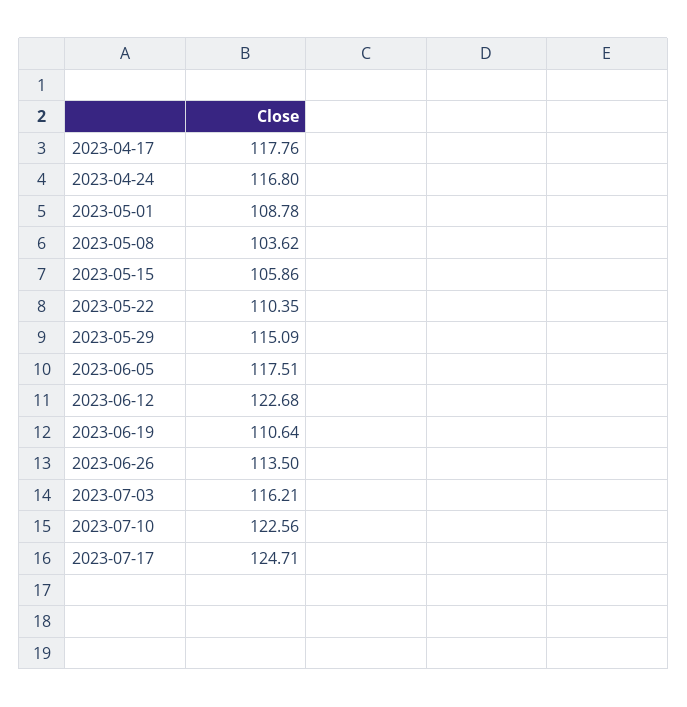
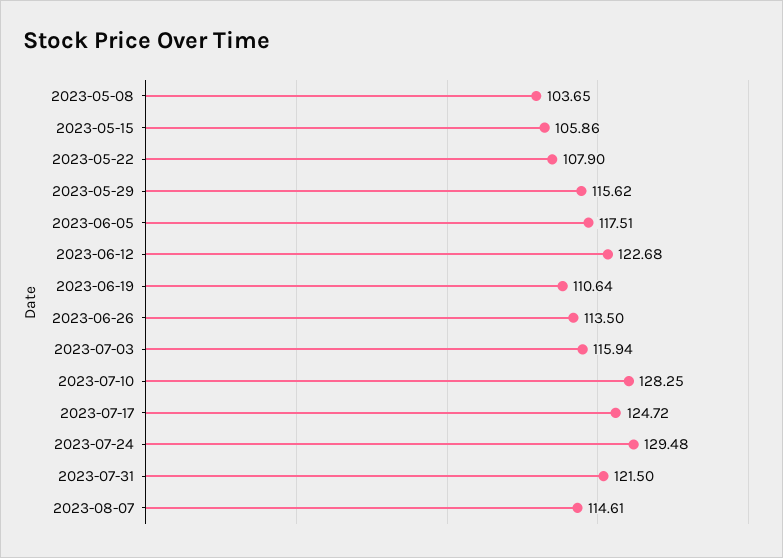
2023-04-17: 117.76 -> none
2023-04-24: 116.8 -> none
2023-05-01: 108.78 -> none
2023-05-08: 103.62 -> 103.65
2023-05-22: 110.35 -> 107.9
2023-05-29: 115.09 -> 115.62
2023-07-03: 116.21 -> 115.94
2023-07-10: 122.56 -> 128.25
2023-07-17: 124.71 -> 124.72
2023-07-24: none -> 129.48
2023-07-31: none -> 121.5
2023-08-07: none -> 114.61

